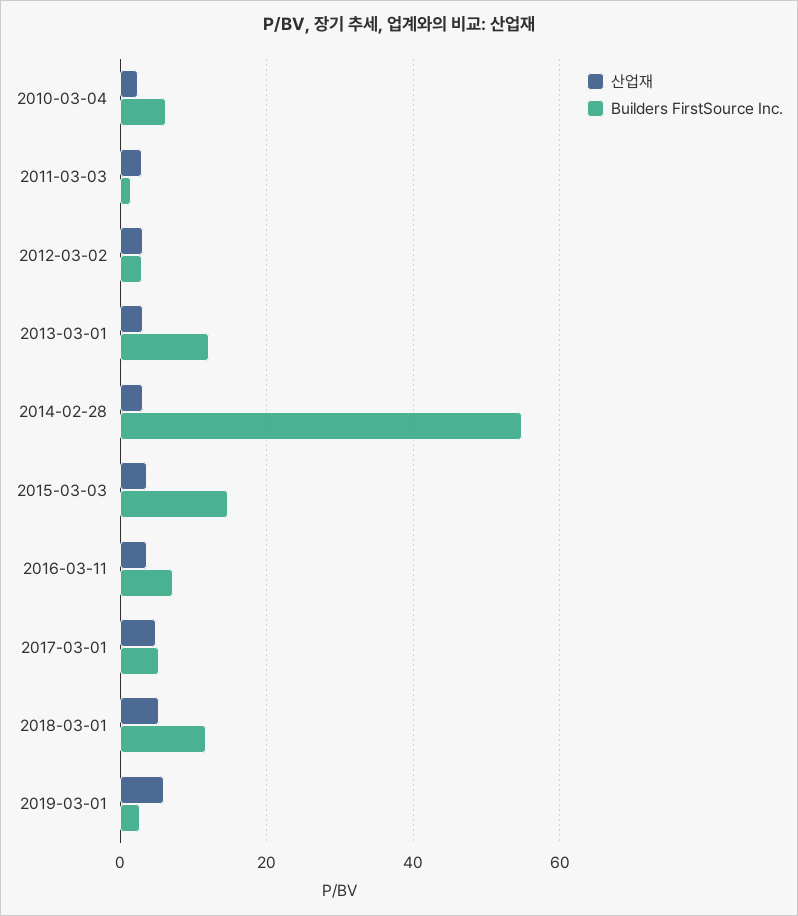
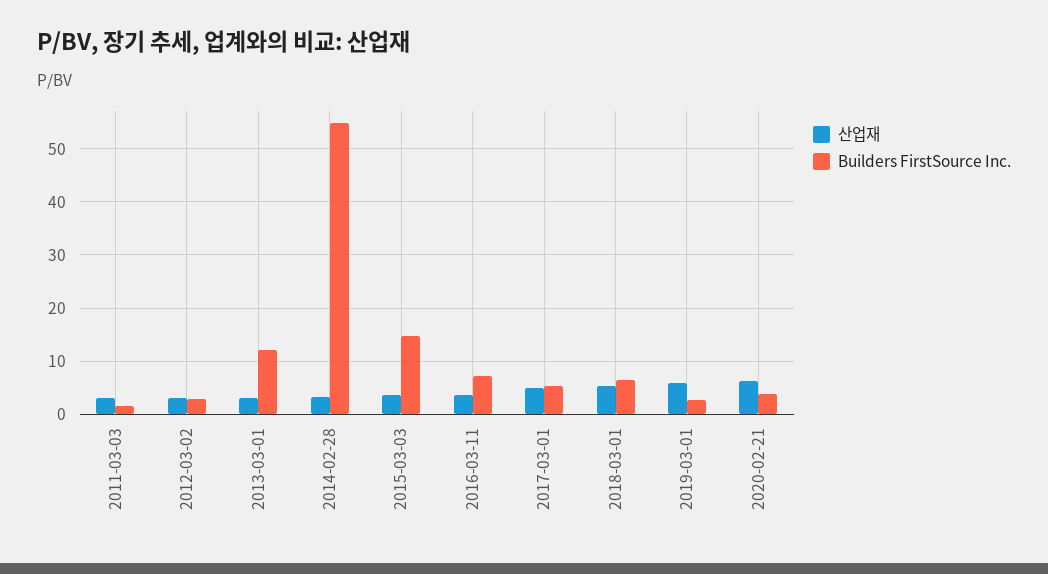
산업재, 2010-03-04: 2 -> none
Builders FirstSource Inc., 2010-03-04: 6 -> none
Builders FirstSource Inc., 2018-03-01: 12 -> 6
산업재, 2020-02-21: none -> 6
Builders FirstSource Inc., 2020-02-21: none -> 4

